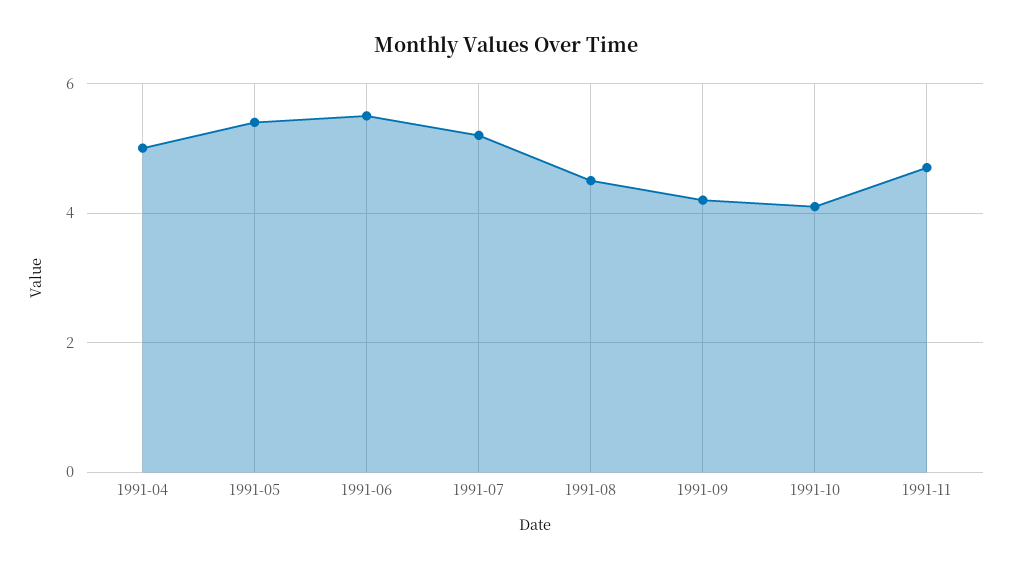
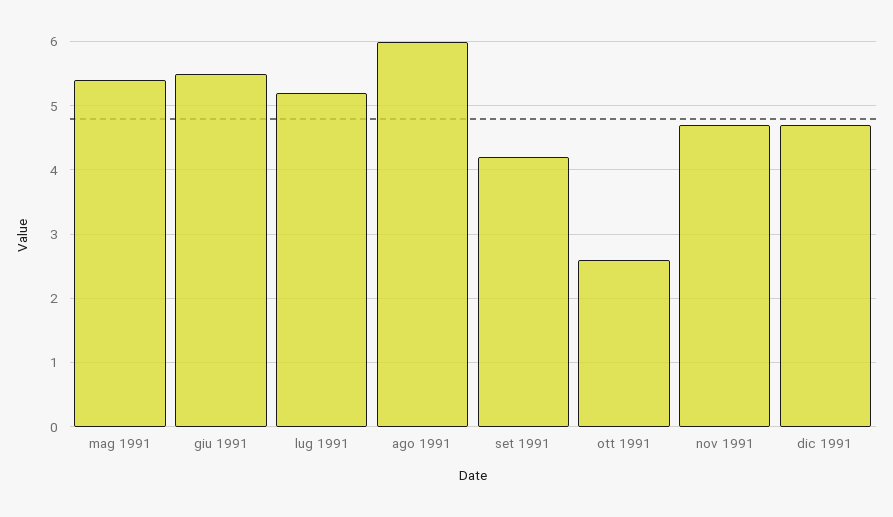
1991-04: 5 -> none
1991-08: 4.5 -> 6
1991-10: 4 -> 2.6
dic 1991: none -> 4.7

